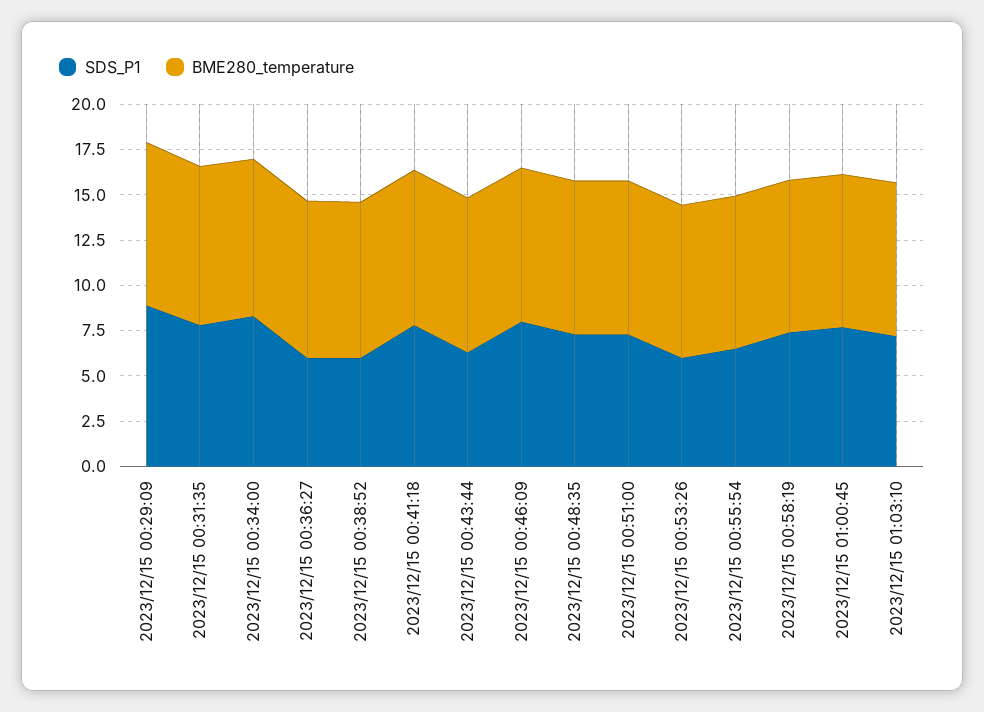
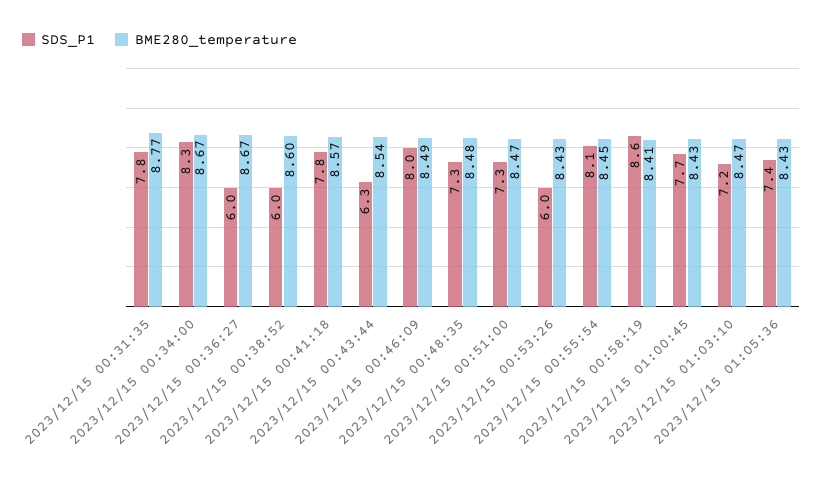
SDS_P1, 2023/12/15 00:29:09: 9 -> none
BME280_temperature, 2023/12/15 00:29:09: 9 -> none
SDS_P1, 2023/12/15 00:55:54: 6.5 -> 8.1
SDS_P1, 2023/12/15 00:58:19: 7.5 -> 8.6
SDS_P1, 2023/12/15 01:05:36: none -> 7.4
BME280_temperature, 2023/12/15 01:05:36: none -> 8.43

